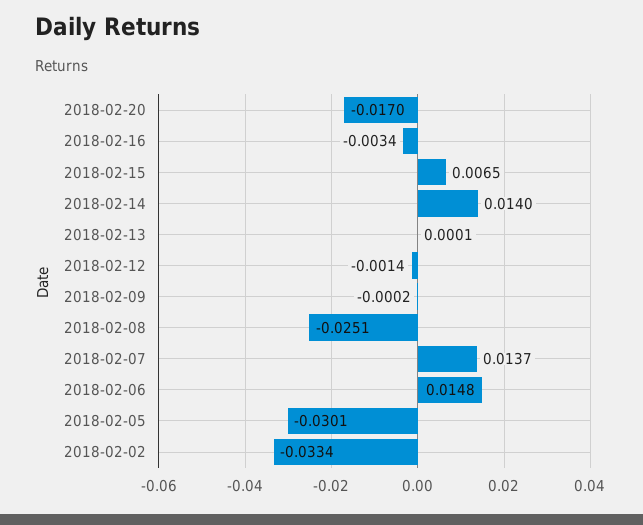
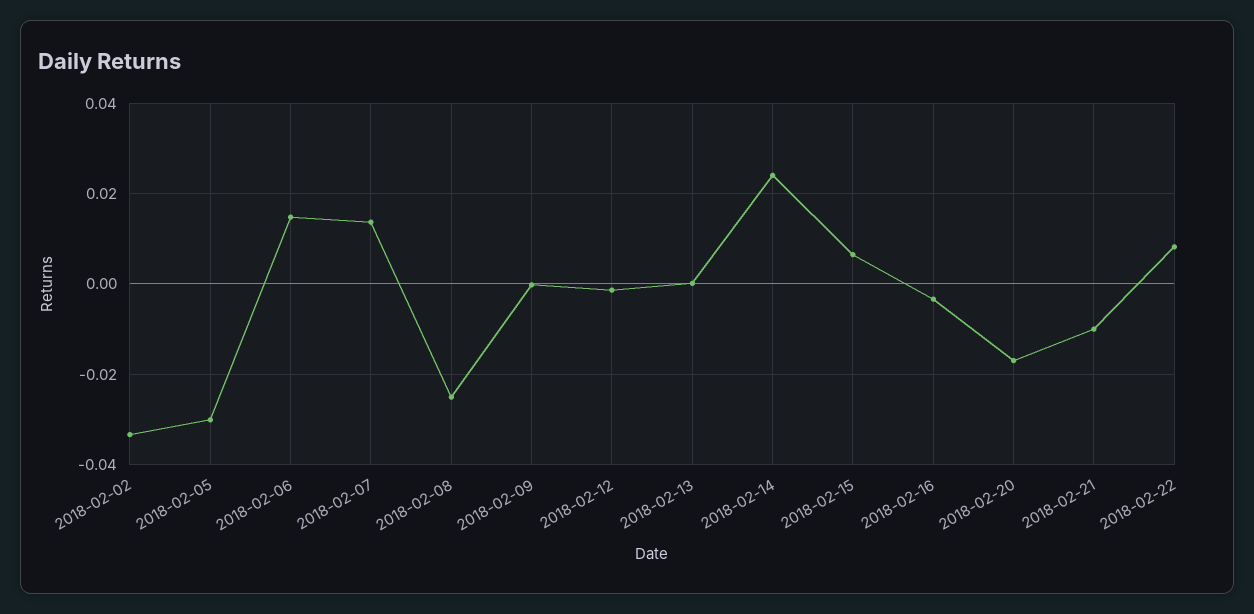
2018-02-14: 0.014 -> 0.024
2018-02-21: none -> -0.01
2018-02-22: none -> 0.008

